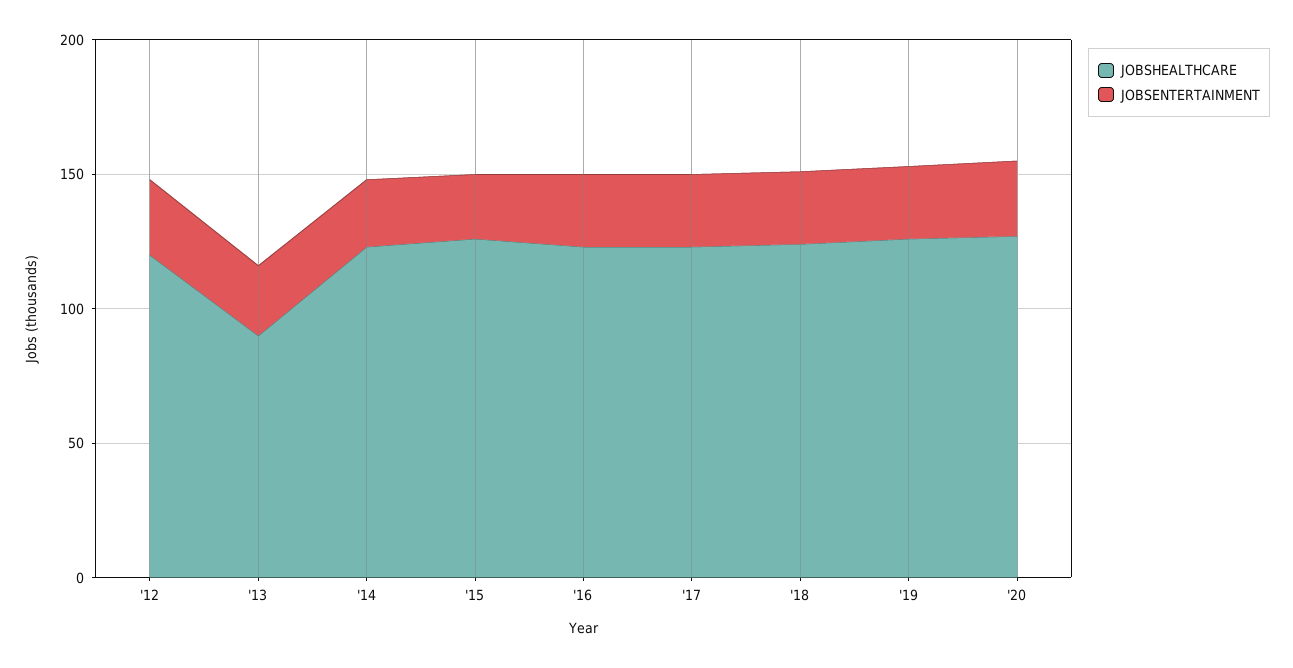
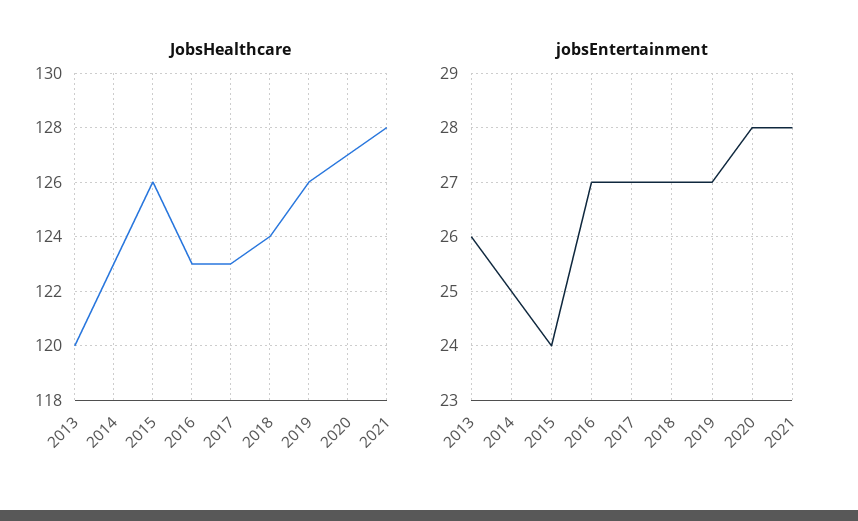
JOBSHEALTHCARE, '12: 120 -> none
JOBSENTERTAINMENT, '12: 30 -> none
JOBSHEALTHCARE, '13: 90 -> 120
JOBSHEALTHCARE, 2021: none -> 128
JOBSENTERTAINMENT, 2021: none -> 28

